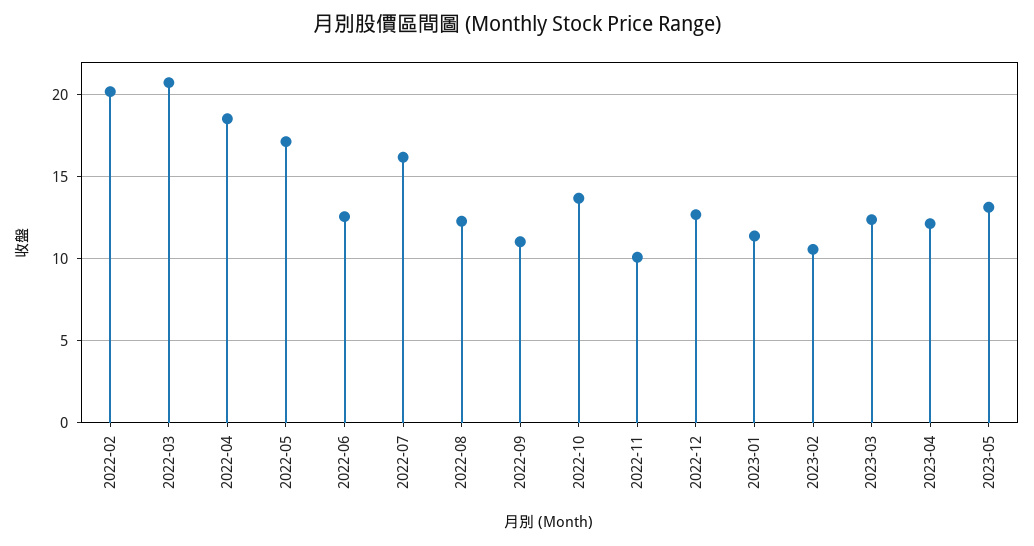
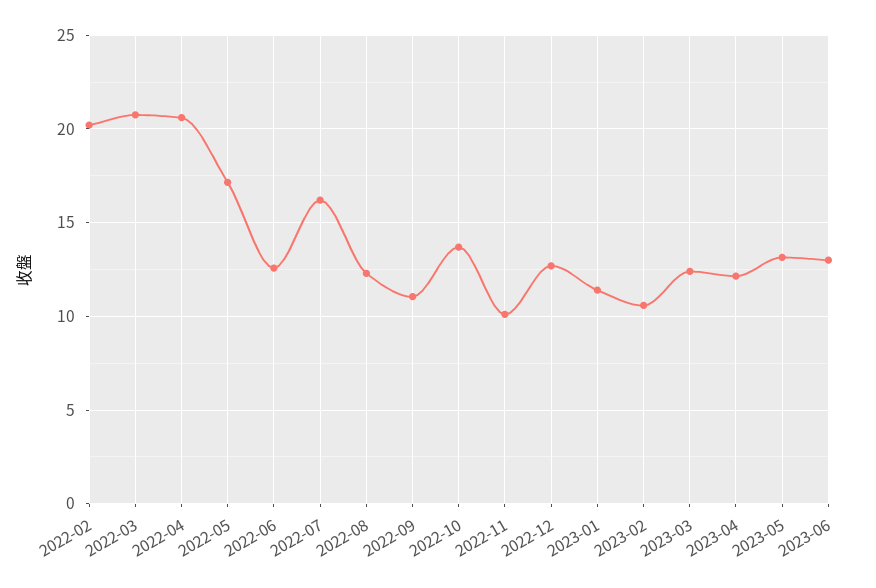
2022-04: 18.5 -> 20.5
2023-06: none -> 13

